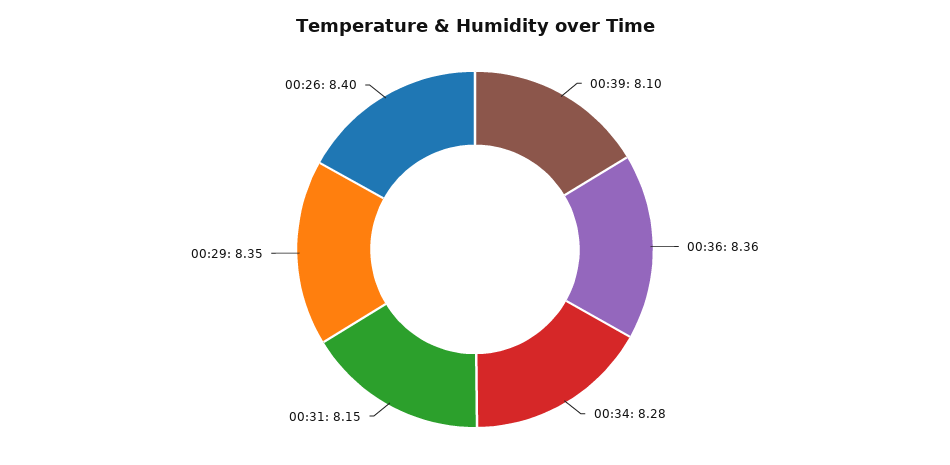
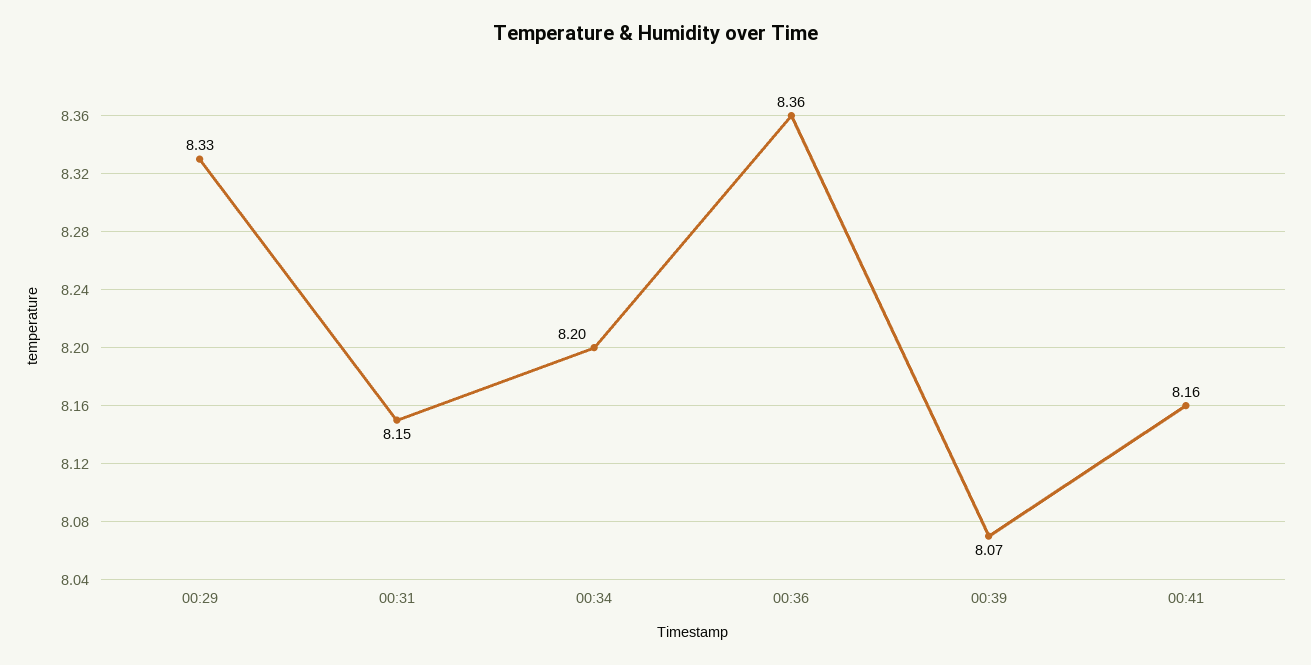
00:39: 8.1 -> 8.07
00:34: 8.28 -> 8.2
00:29: 8.35 -> 8.33
00:26: 8.4 -> none
00:41: none -> 8.16

